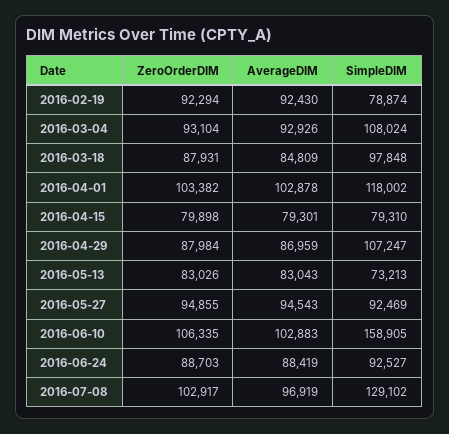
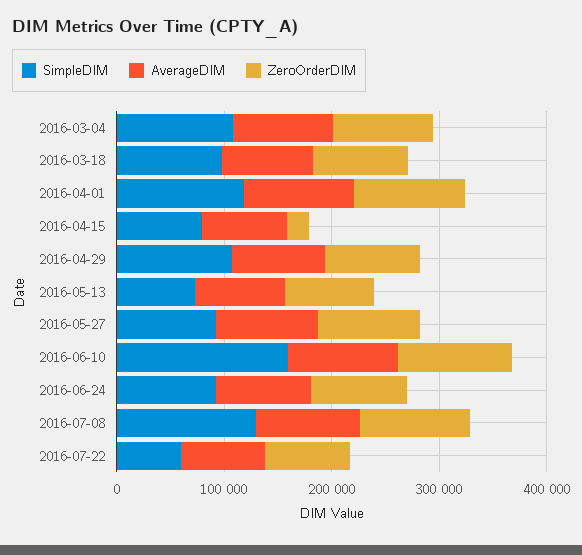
ZeroOrderDIM, 2016-02-19: 92294 -> none
AverageDIM, 2016-02-19: 92430 -> none
SimpleDIM, 2016-02-19: 78874 -> none
ZeroOrderDIM, 2016-04-15: 79898 -> 20000
SimpleDIM, 2016-07-22: none -> 60000
AverageDIM, 2016-07-22: none -> 80000
ZeroOrderDIM, 2016-07-22: none -> 80000

